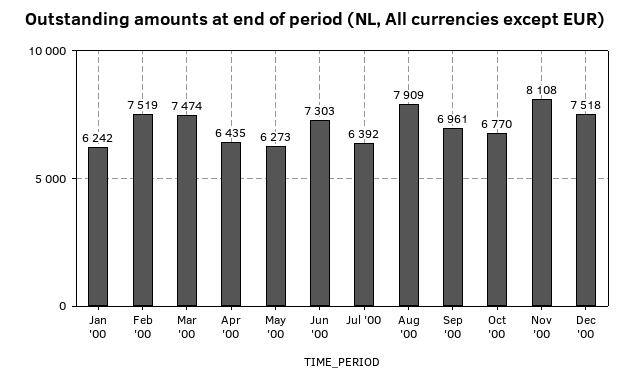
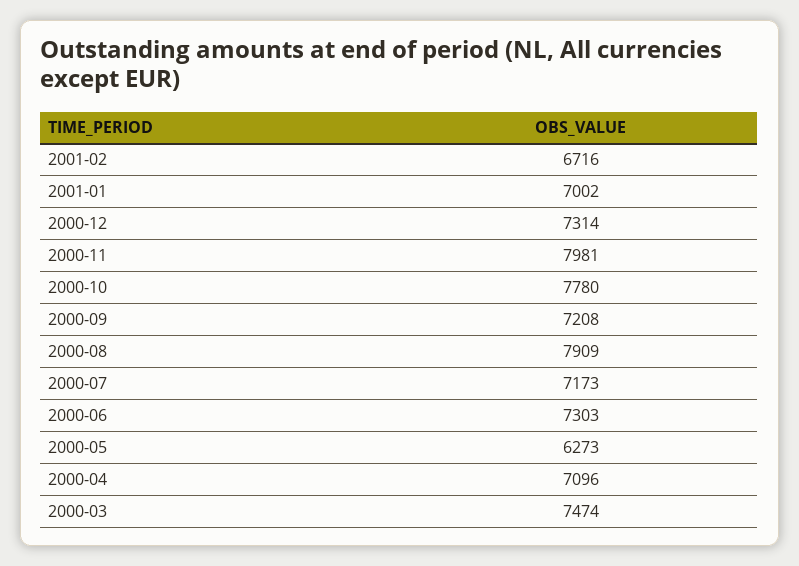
Jan '00: 6242 -> none
Feb '00: 7519 -> none
Apr '00: 6435 -> 7096
Jul '00: 6392 -> 7173
Sep '00: 6961 -> 7208
Oct '00: 6770 -> 7780
Nov '00: 8108 -> 7981
Dec '00: 7518 -> 7314
2001-02: none -> 6716
2001-01: none -> 7002

